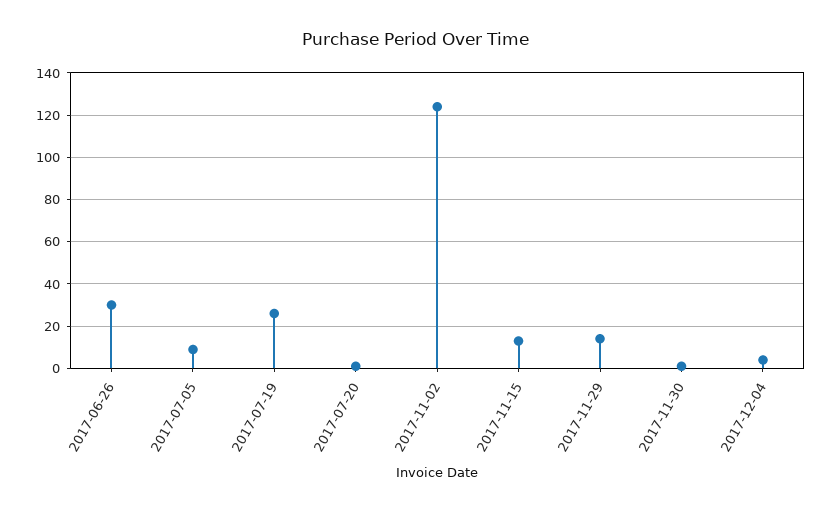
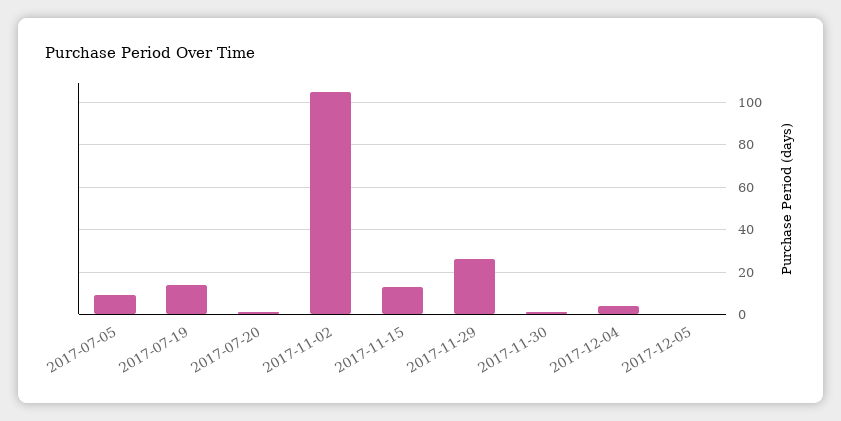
2017-06-26: 30 -> none
2017-07-19: 25 -> 15
2017-11-02: 125 -> 105
2017-11-29: 15 -> 25
2017-12-05: none -> 0

